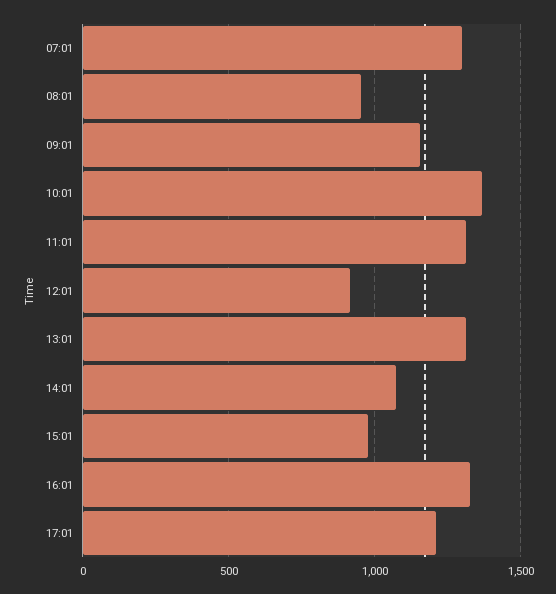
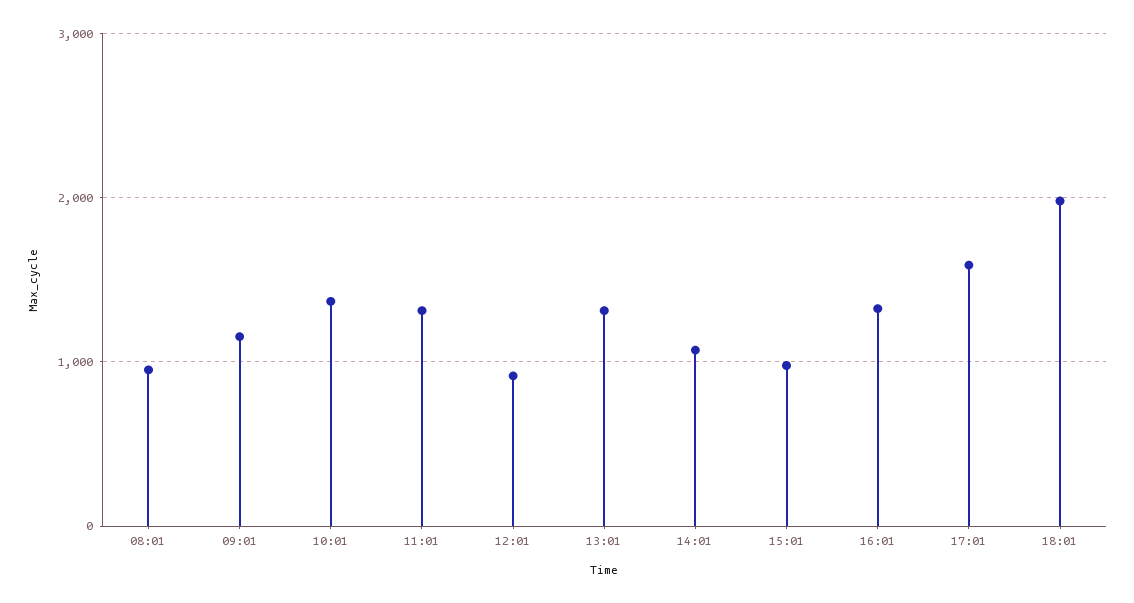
07:01: 1300 -> none
17:01: 1200 -> 1600
18:01: none -> 2000

